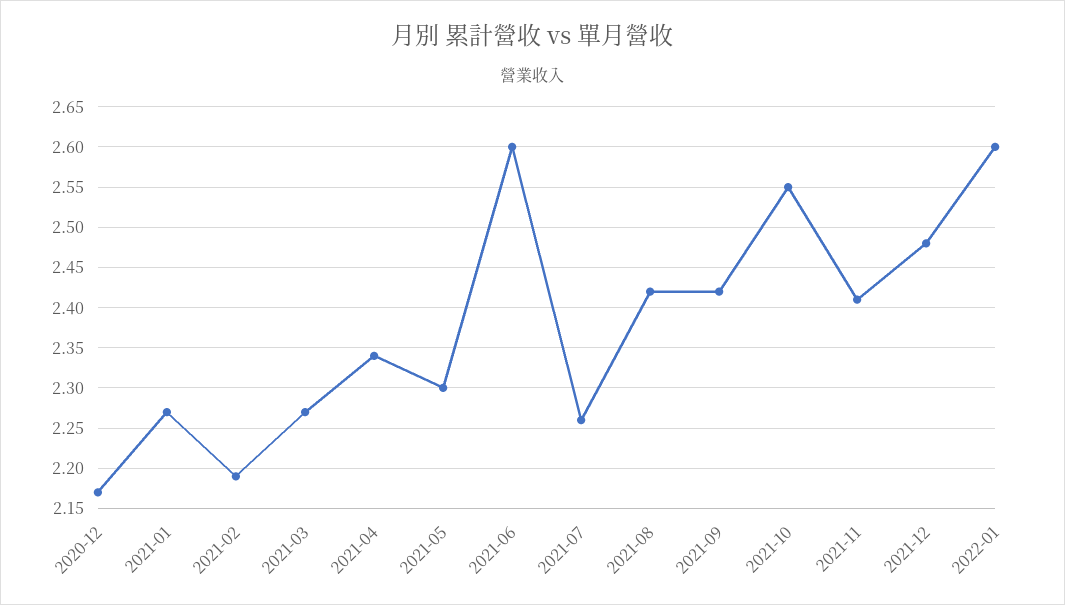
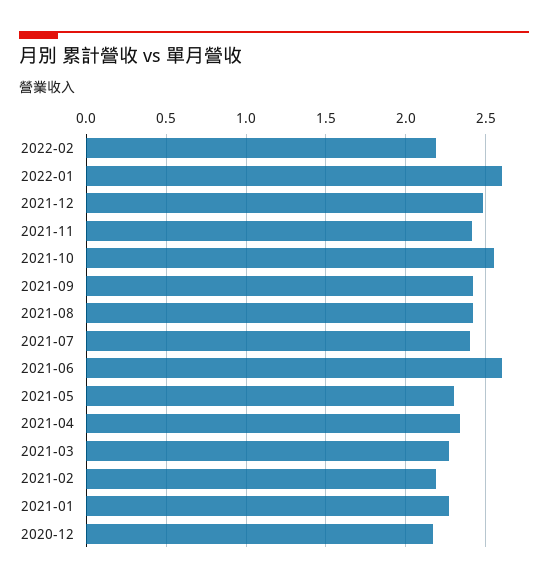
2021-07: 2.26 -> 2.4
2022-02: none -> 2.2

